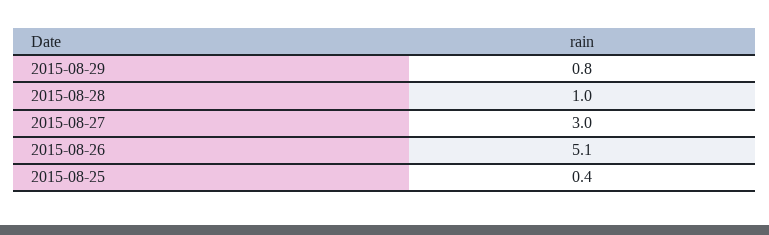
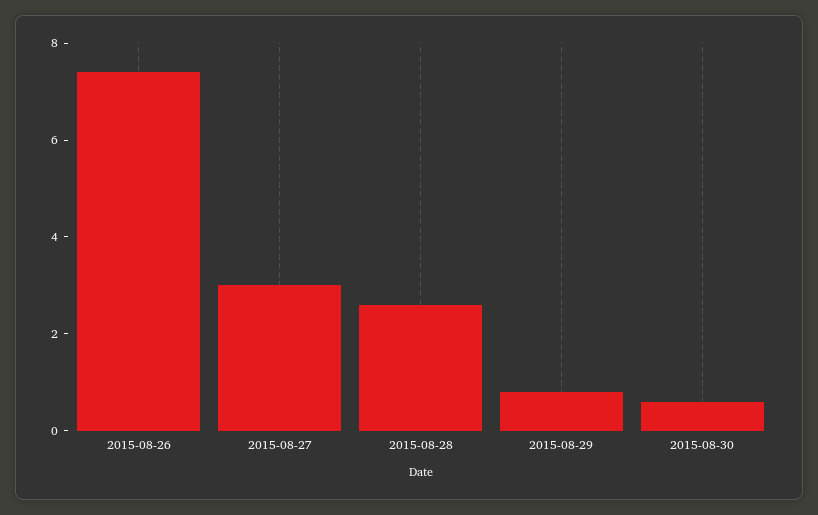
2015-08-28: 1 -> 2.5
2015-08-26: 5.1 -> 7.5
2015-08-25: 0.4 -> none
2015-08-30: none -> 0.5

